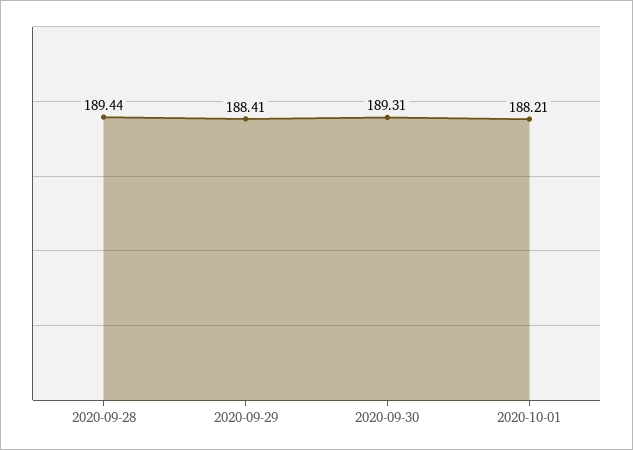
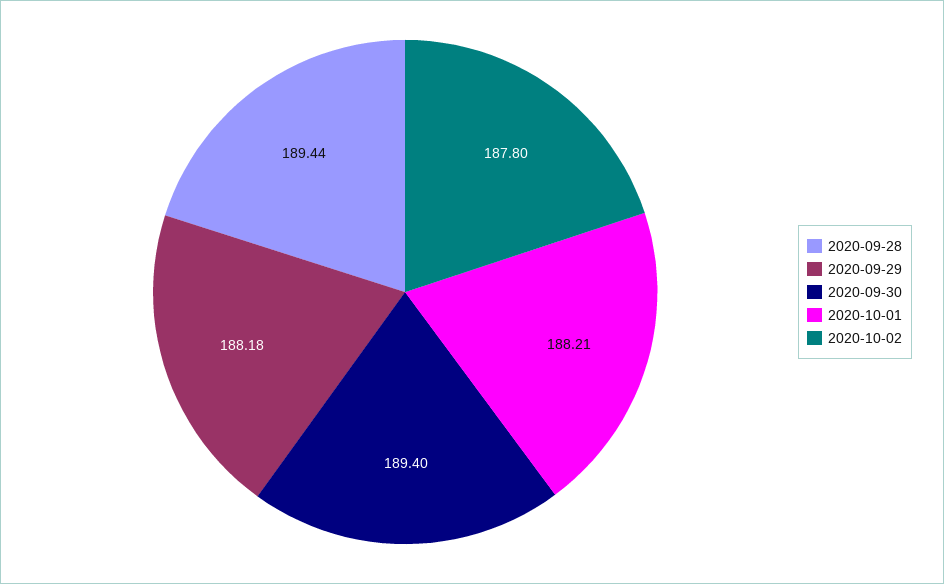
2020-09-29: 188.41 -> 188.18
2020-09-30: 189.31 -> 189.4
2020-10-02: none -> 187.8

